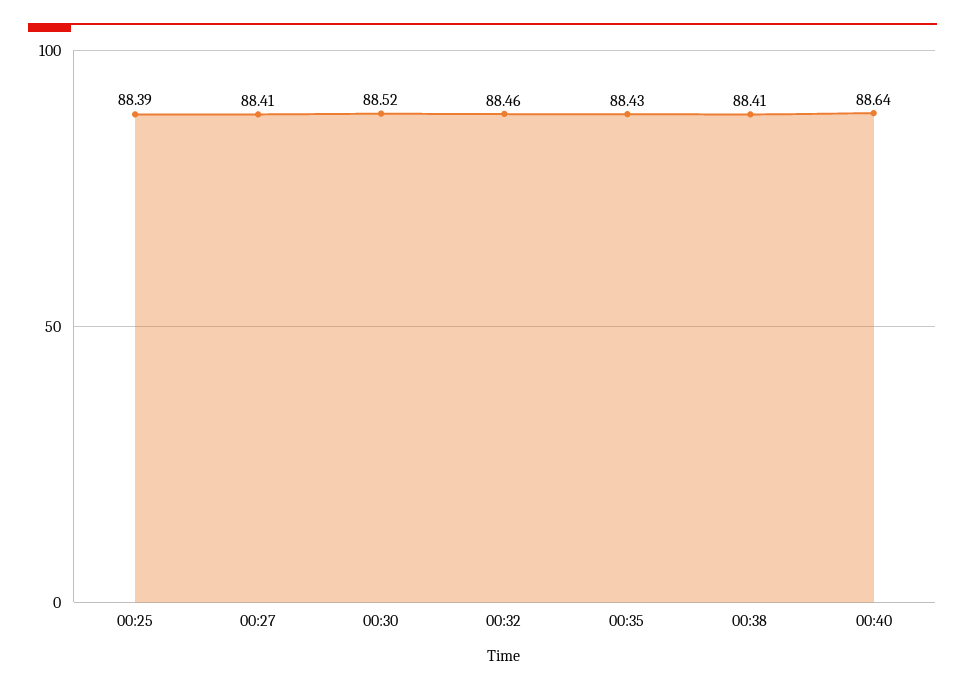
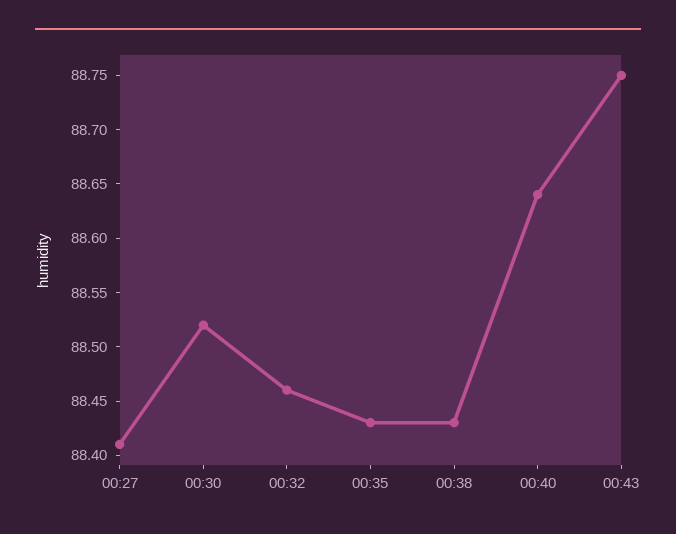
00:25: 88.39 -> none
00:38: 88.41 -> 88.43
00:43: none -> 88.75

